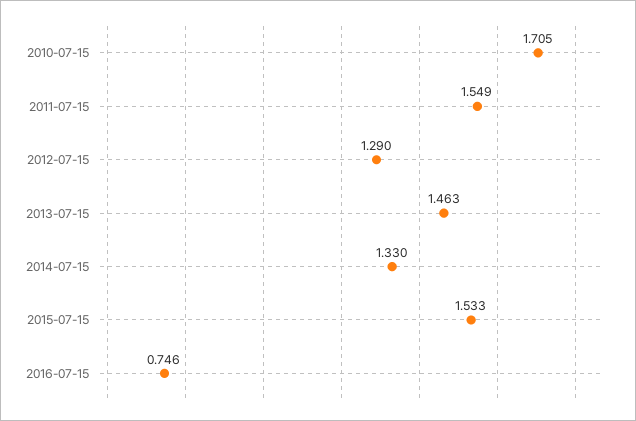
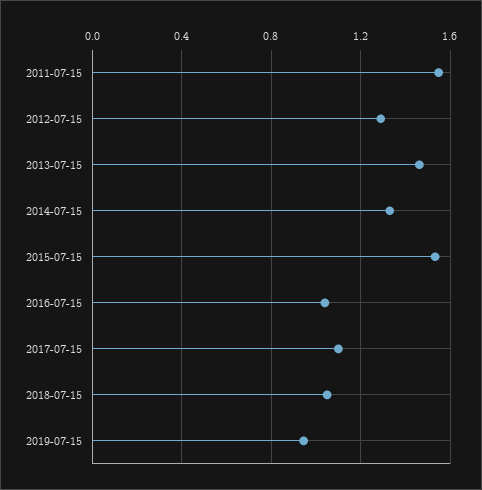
2010-07-15: 1.705 -> none
2016-07-15: 0.746 -> 1.05
2017-07-15: none -> 1.1
2018-07-15: none -> 1.05
2019-07-15: none -> 0.95

